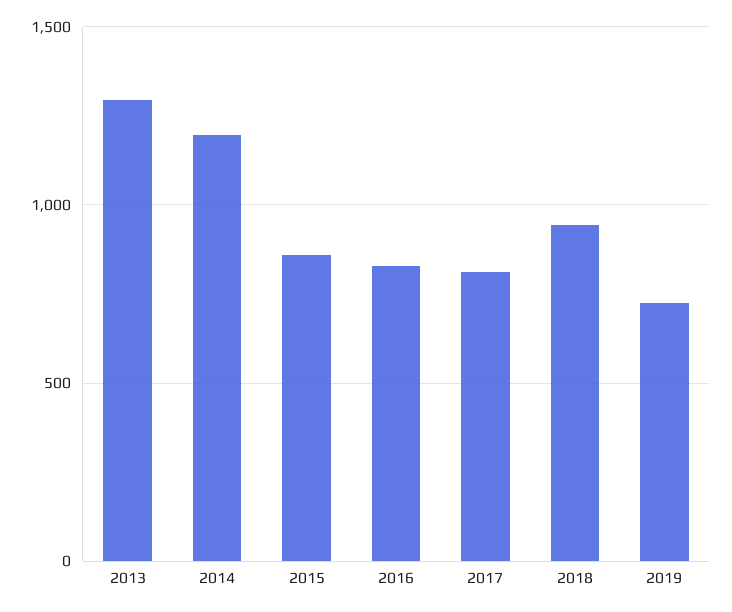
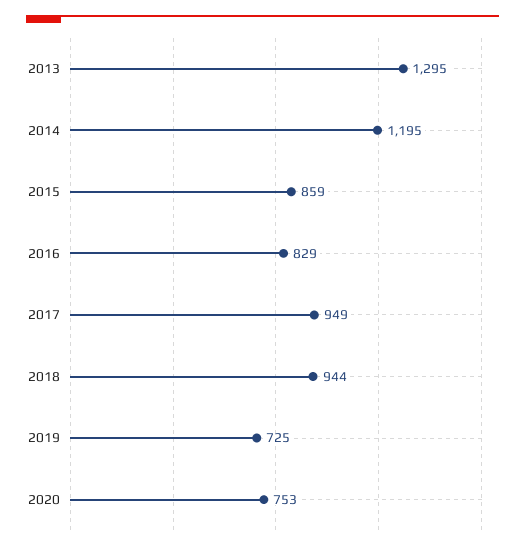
2017: 800 -> 949
2020: none -> 753

